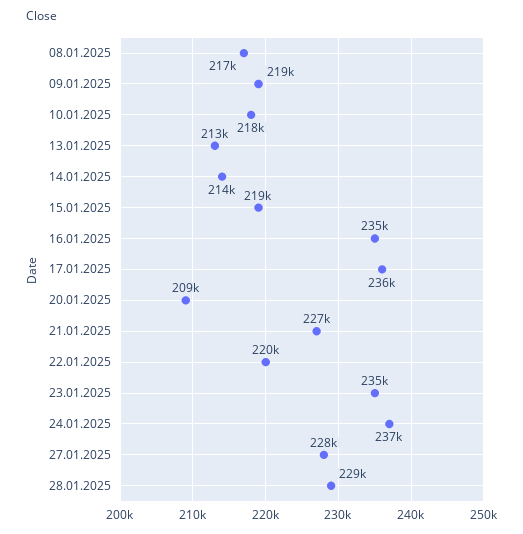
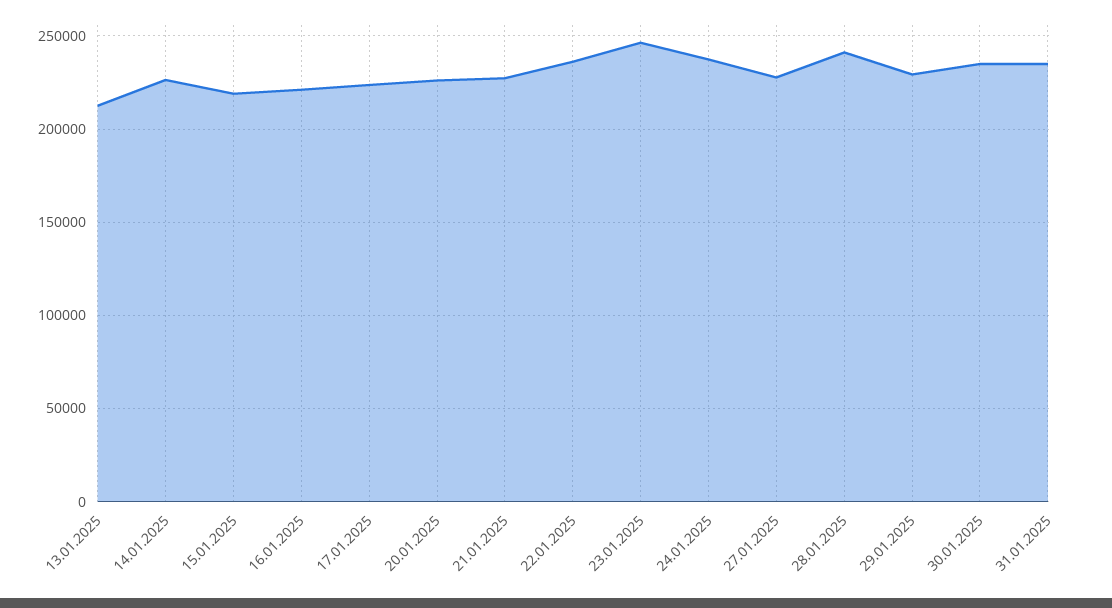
08.01.2025: 217000 -> none
09.01.2025: 219000 -> none
10.01.2025: 218000 -> none
14.01.2025: 214000 -> 225000
16.01.2025: 235000 -> 220000
17.01.2025: 236000 -> 225000
20.01.2025: 209000 -> 225000
22.01.2025: 220000 -> 235000
23.01.2025: 235000 -> 245000
28.01.2025: 229000 -> 240000
29.01.2025: none -> 230000
30.01.2025: none -> 235000
31.01.2025: none -> 235000

